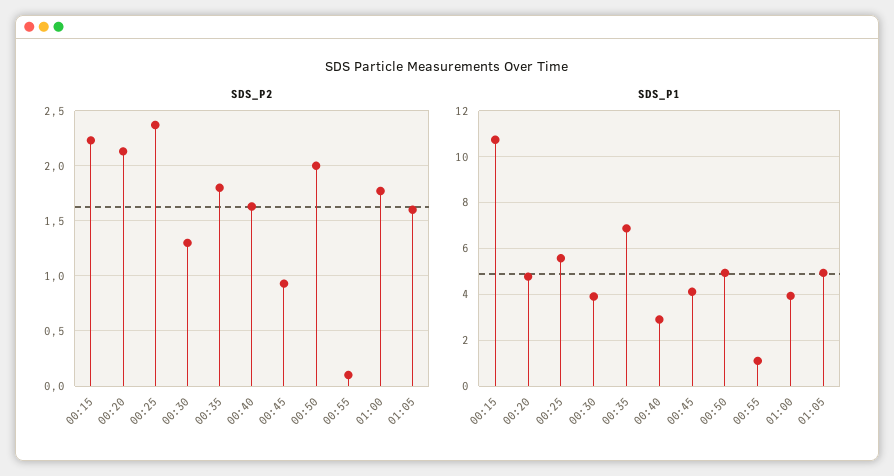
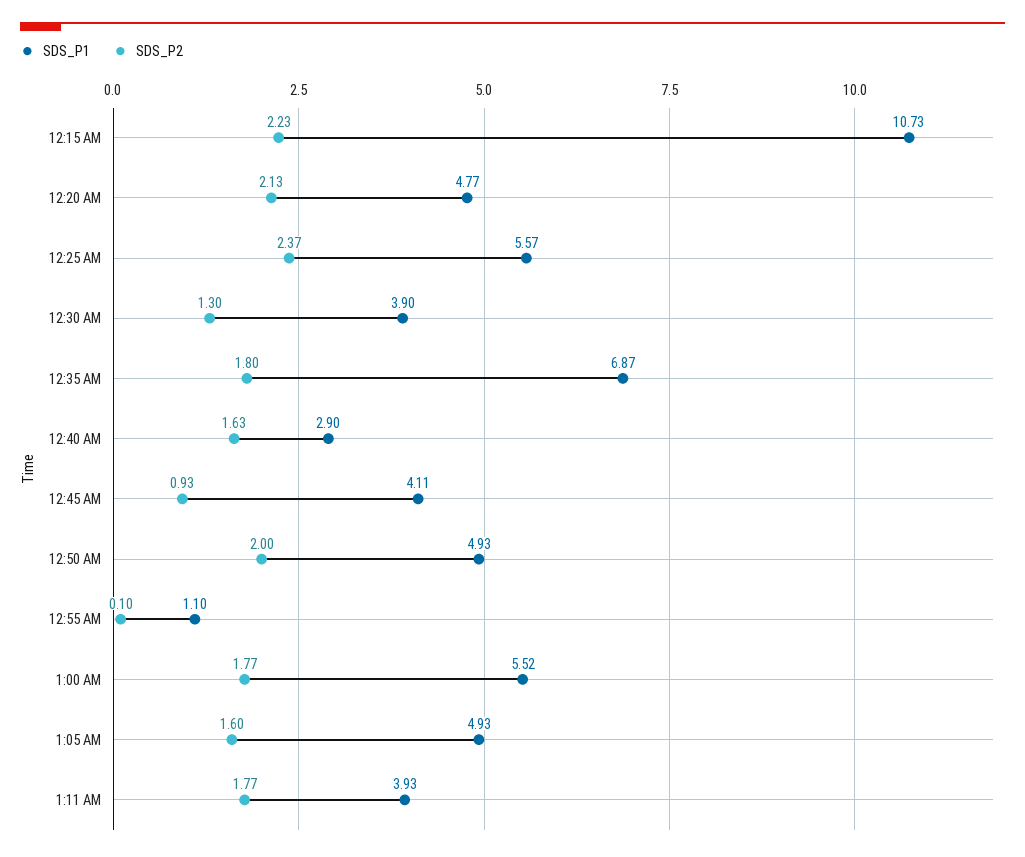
SDS_P1, 01:00: 4 -> 5.52
SDS_P1, 1:11 AM: none -> 3.93
SDS_P2, 1:11 AM: none -> 1.77

